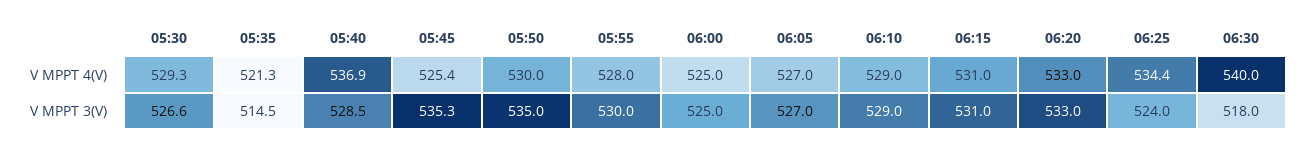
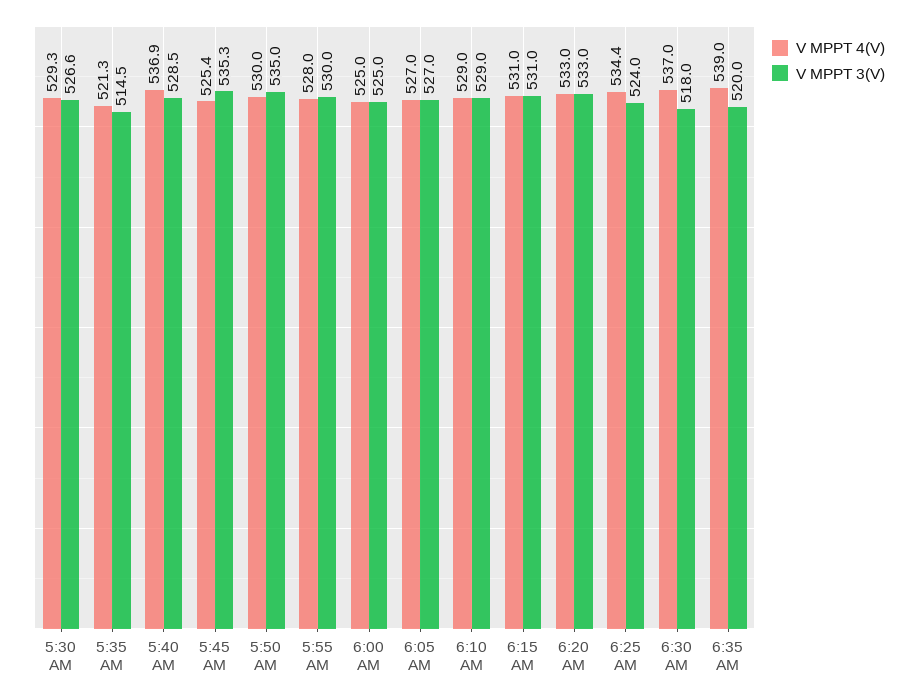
V MPPT 4(V), 06:30: 540 -> 537
V MPPT 4(V), 6:35 AM: none -> 539
V MPPT 3(V), 6:35 AM: none -> 520

